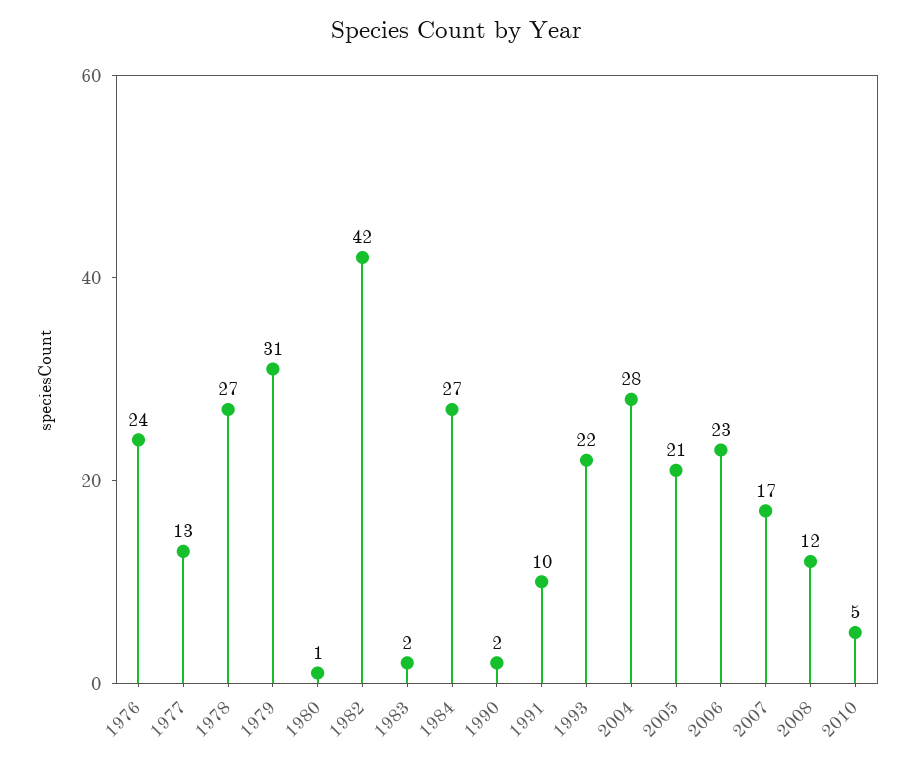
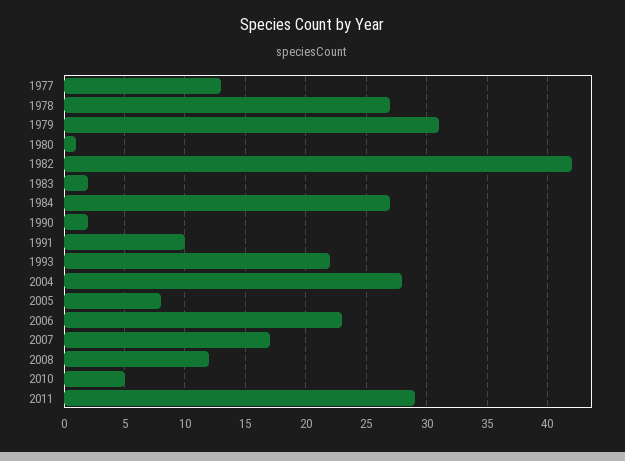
1976: 24 -> none
2005: 21 -> 8
2011: none -> 29

